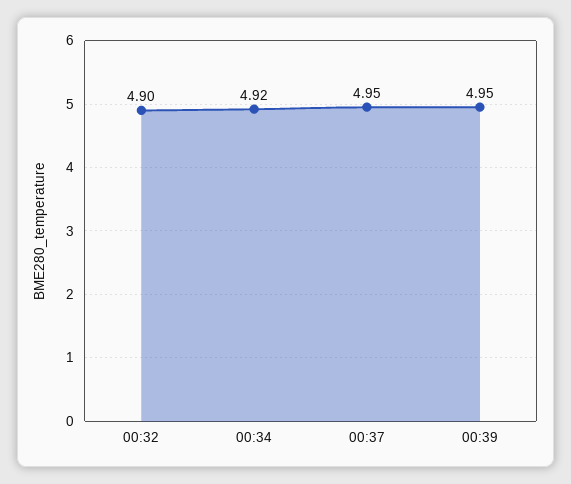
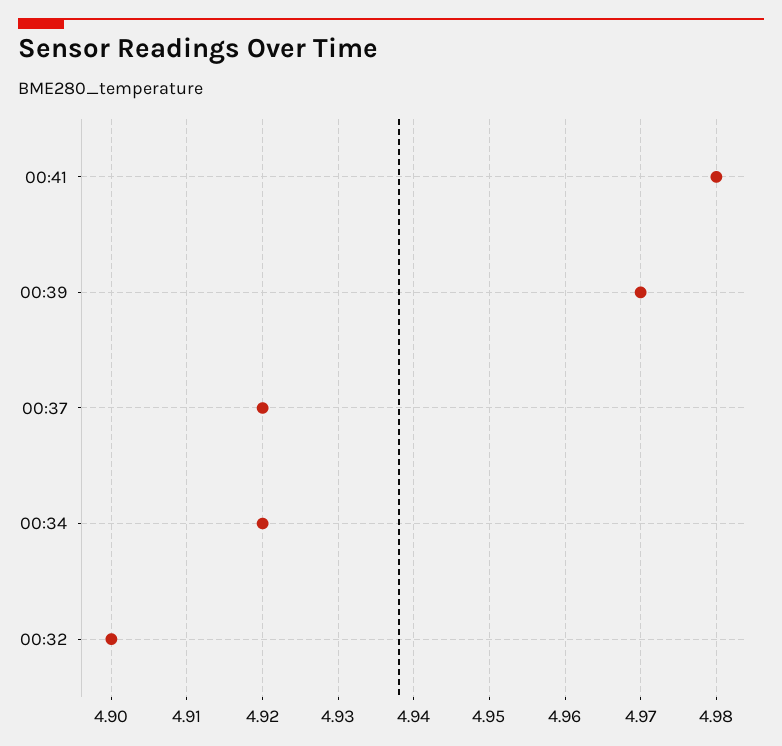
00:37: 4.95 -> 4.92
00:39: 4.95 -> 4.97
00:41: none -> 4.98

